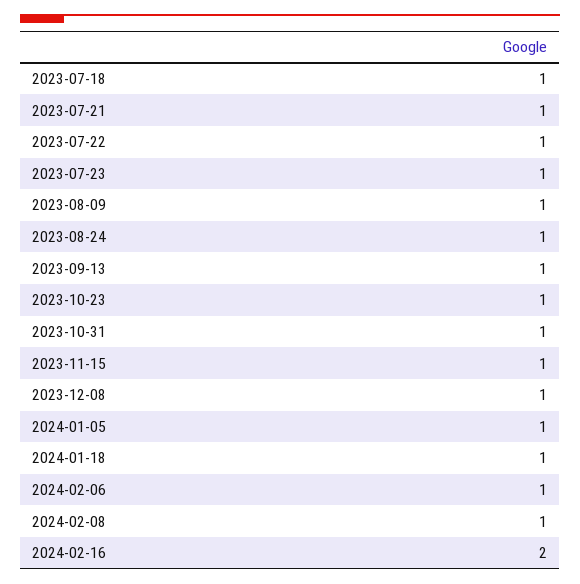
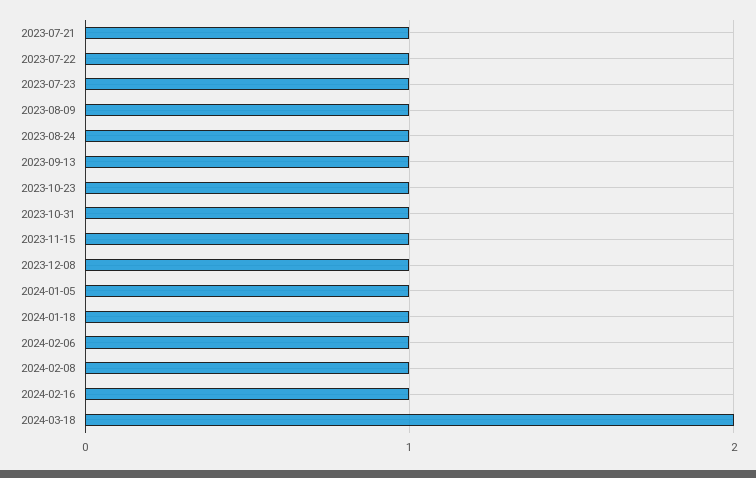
2023-07-18: 1 -> none
2024-02-16: 2 -> 1
2024-03-18: none -> 2

